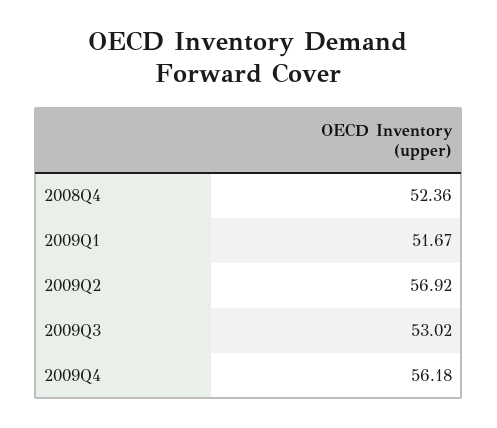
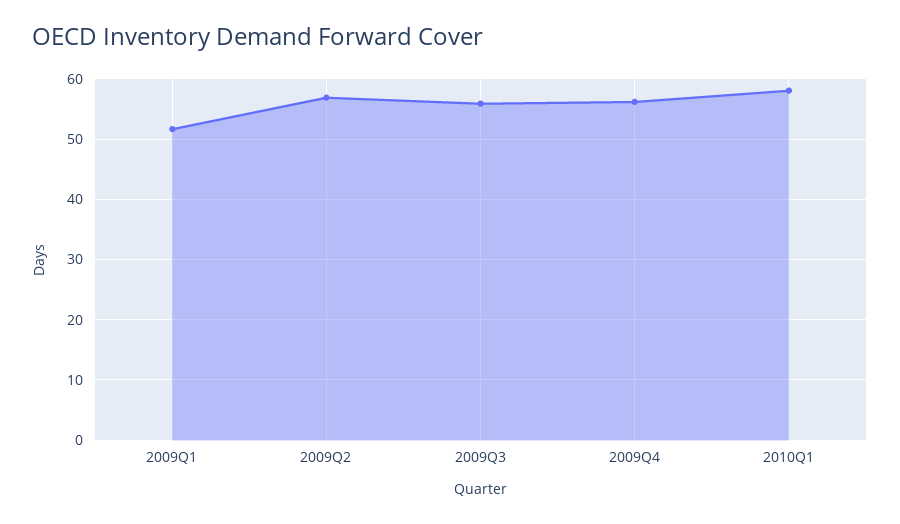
2008Q4: 52.36 -> none
2009Q3: 53.02 -> 56
2010Q1: none -> 58

